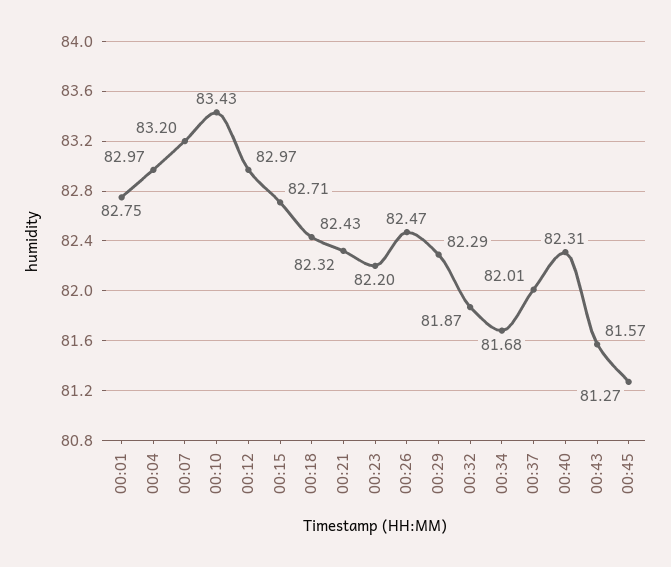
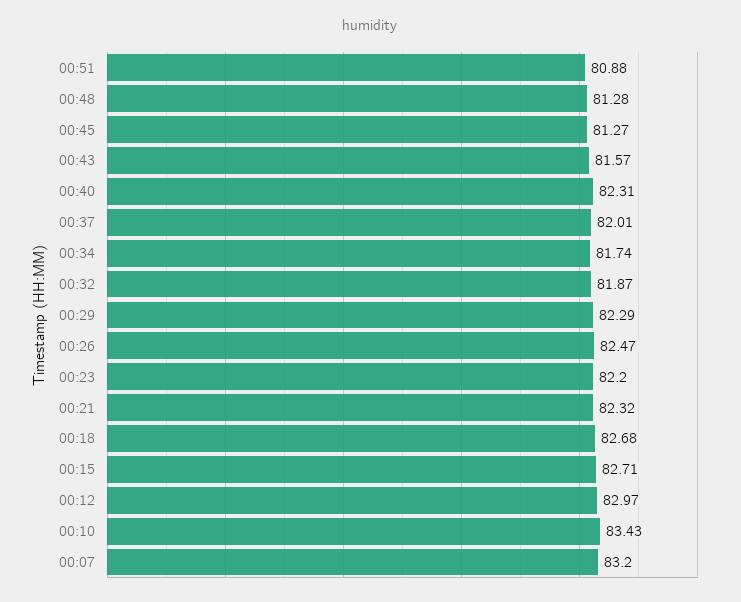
00:01: 82.75 -> none
00:04: 82.97 -> none
00:18: 82.43 -> 82.68
00:34: 81.68 -> 81.74
00:51: none -> 80.88
00:48: none -> 81.28

